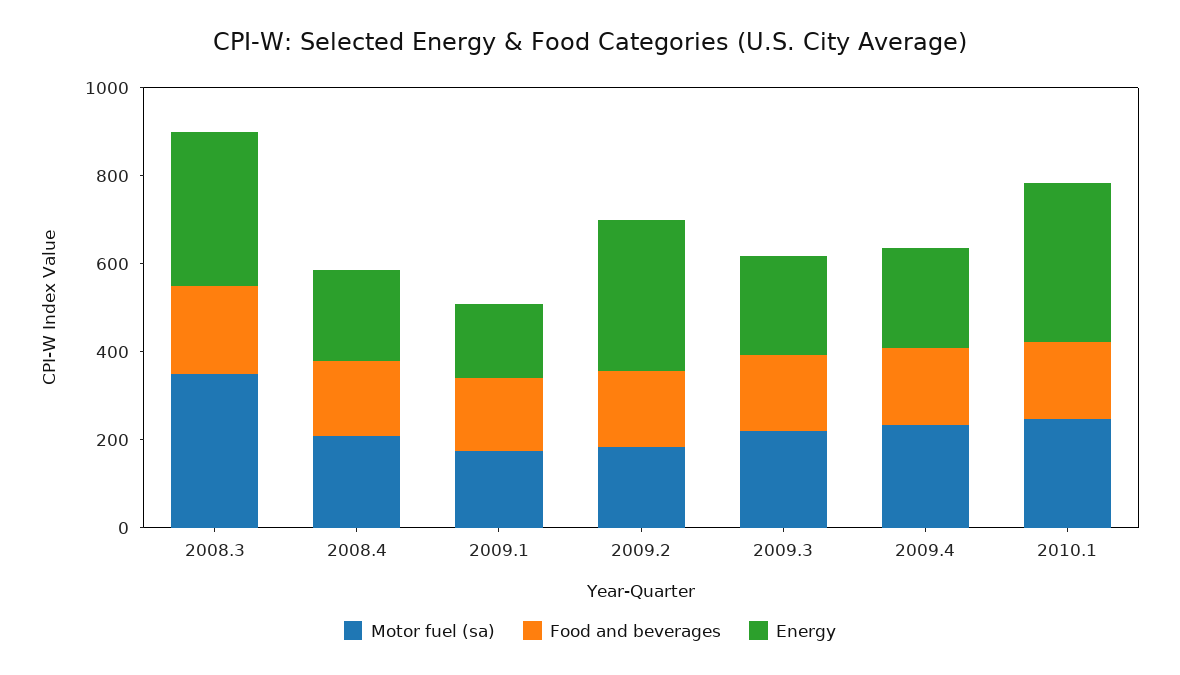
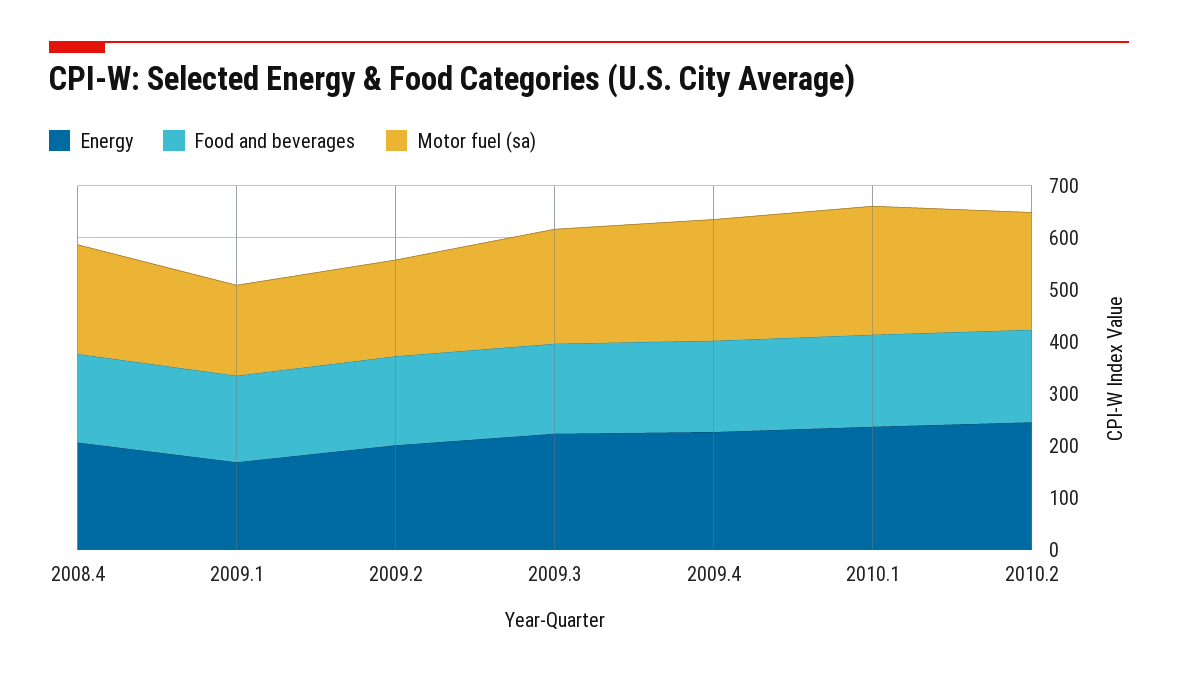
Motor fuel (sa), 2008.3: 350 -> none
Food and beverages, 2008.3: 200 -> none
Energy, 2008.3: 350 -> none
Energy, 2009.2: 350 -> 200
Energy, 2010.1: 350 -> 240
Energy, 2010.2: none -> 240
Food and beverages, 2010.2: none -> 180
Motor fuel (sa), 2010.2: none -> 220

